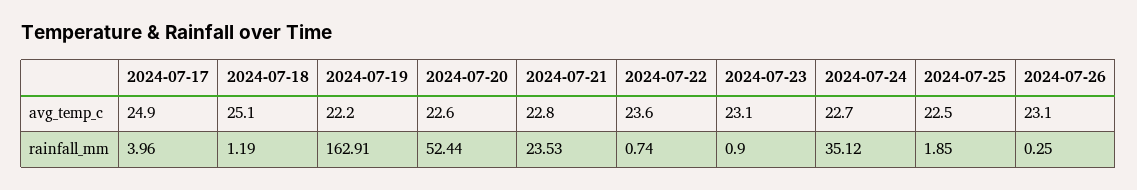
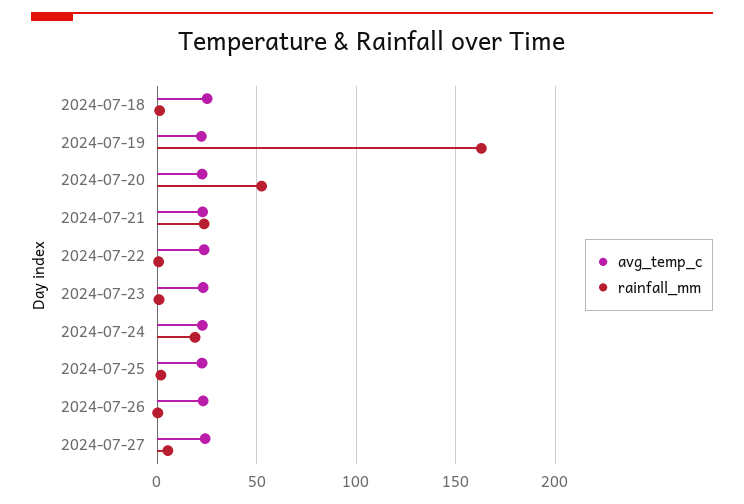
avg_temp_c, 2024-07-17: 24.9 -> none
rainfall_mm, 2024-07-17: 3.96 -> none
rainfall_mm, 2024-07-24: 35.12 -> 20
avg_temp_c, 2024-07-27: none -> 25
rainfall_mm, 2024-07-27: none -> 5

